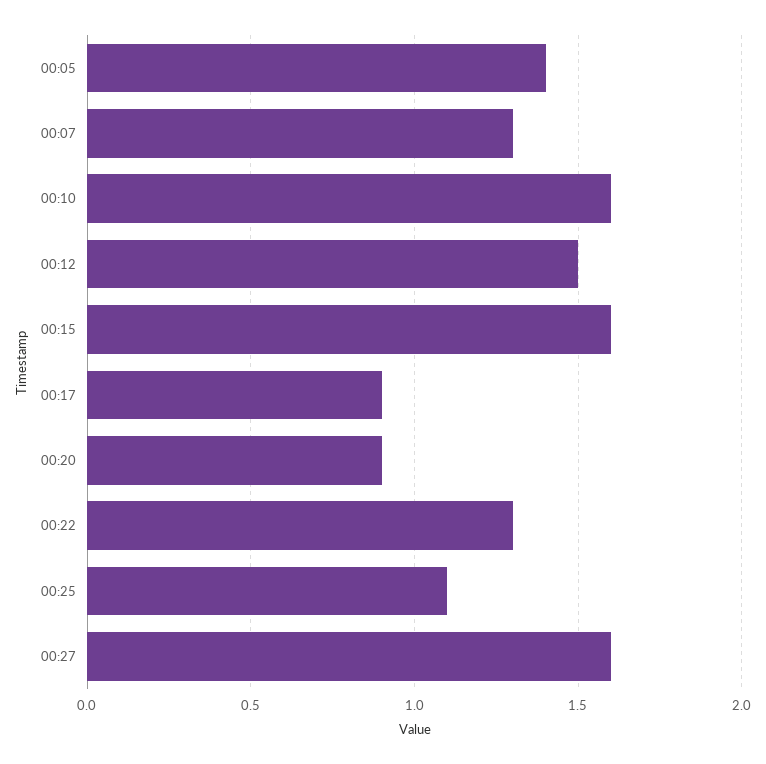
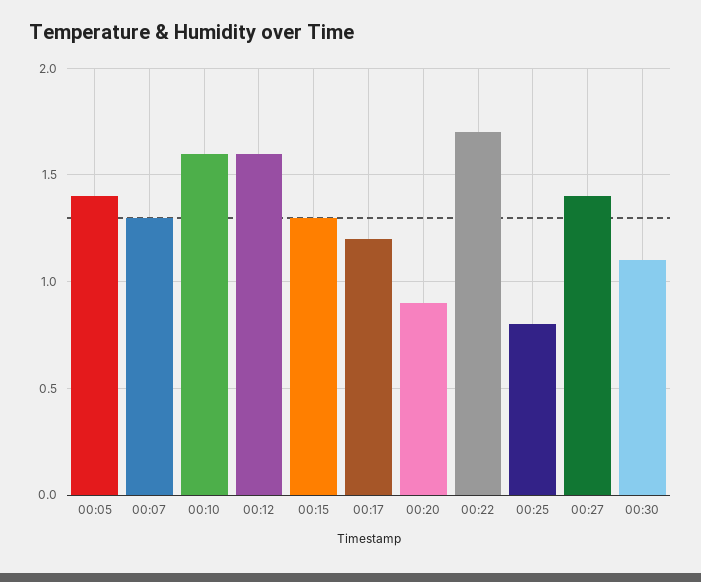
00:12: 1.5 -> 1.6
00:15: 1.6 -> 1.3
00:17: 0.9 -> 1.2
00:22: 1.3 -> 1.7
00:25: 1.1 -> 0.8
00:27: 1.6 -> 1.4
00:30: none -> 1.1

